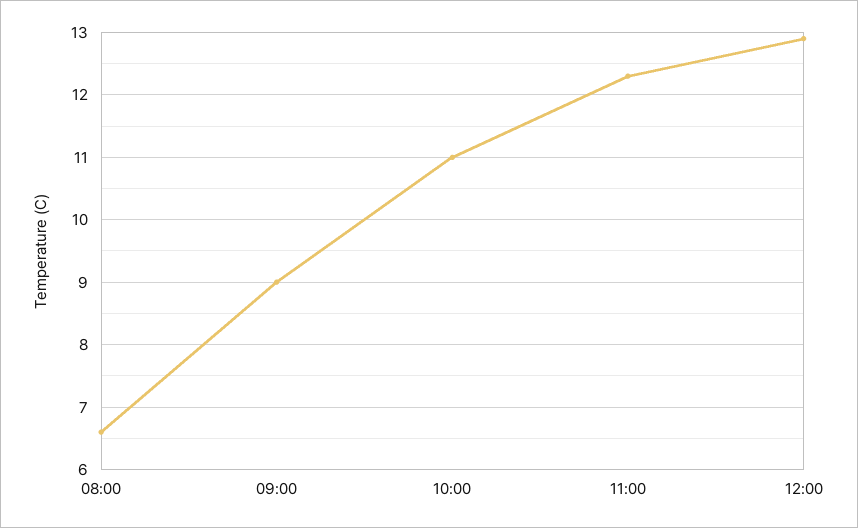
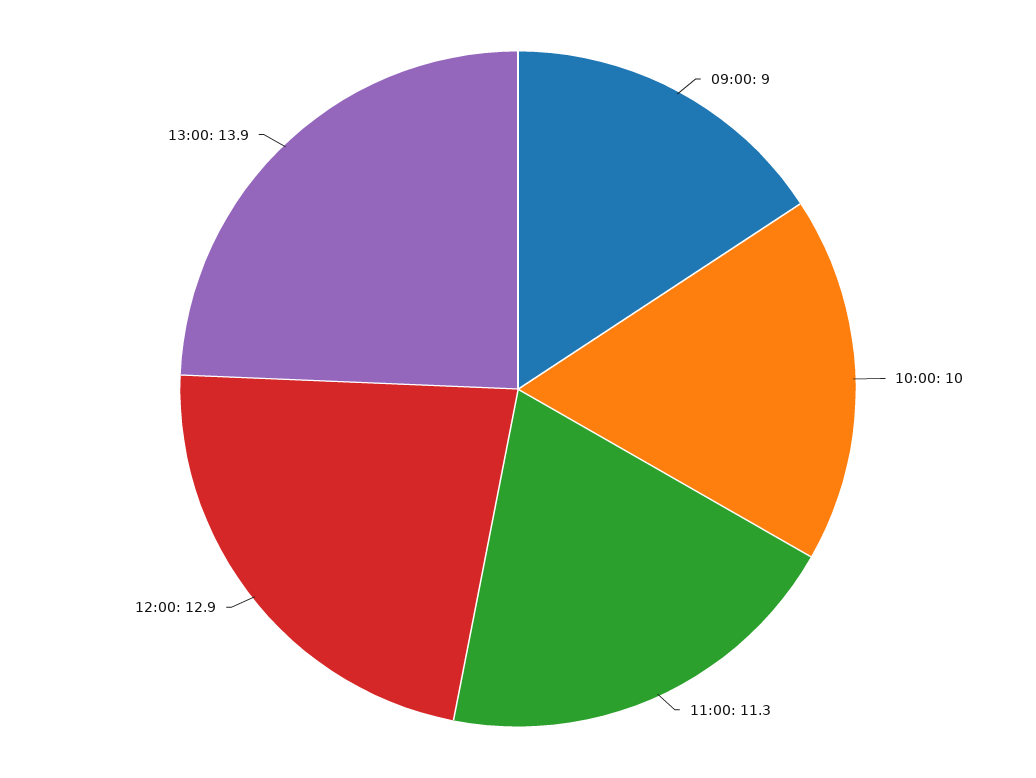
08:00: 6.6 -> none
10:00: 11 -> 10
11:00: 12.3 -> 11.3
13:00: none -> 13.9

